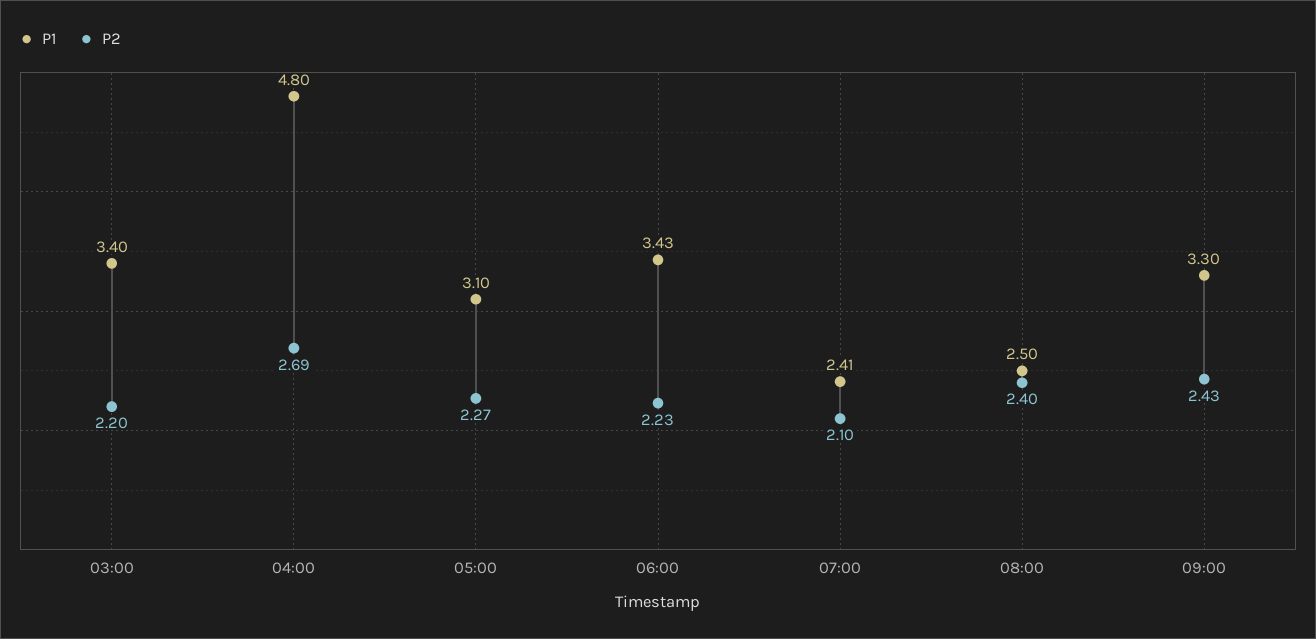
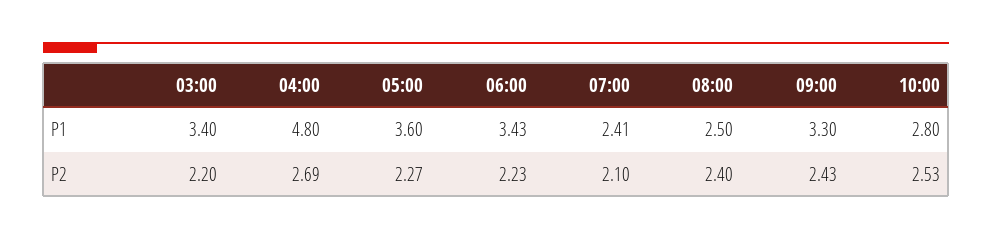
P1, 05:00: 3.1 -> 3.6
P1, 10:00: none -> 2.8
P2, 10:00: none -> 2.53

